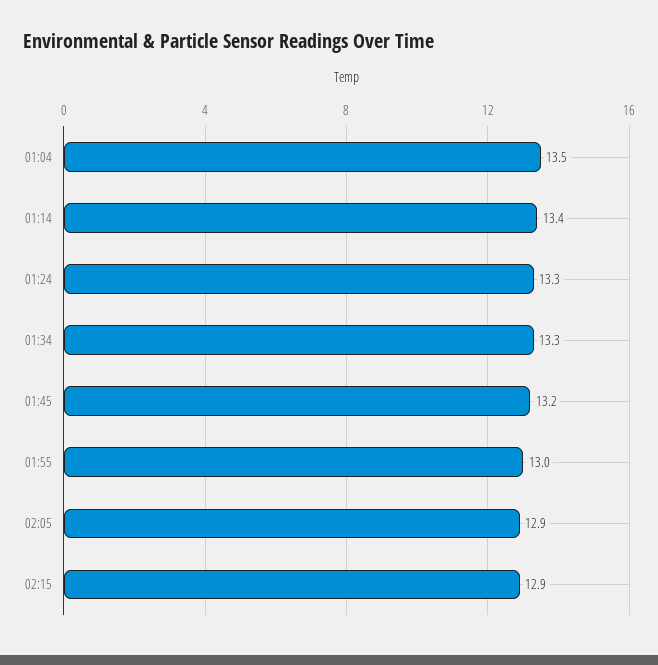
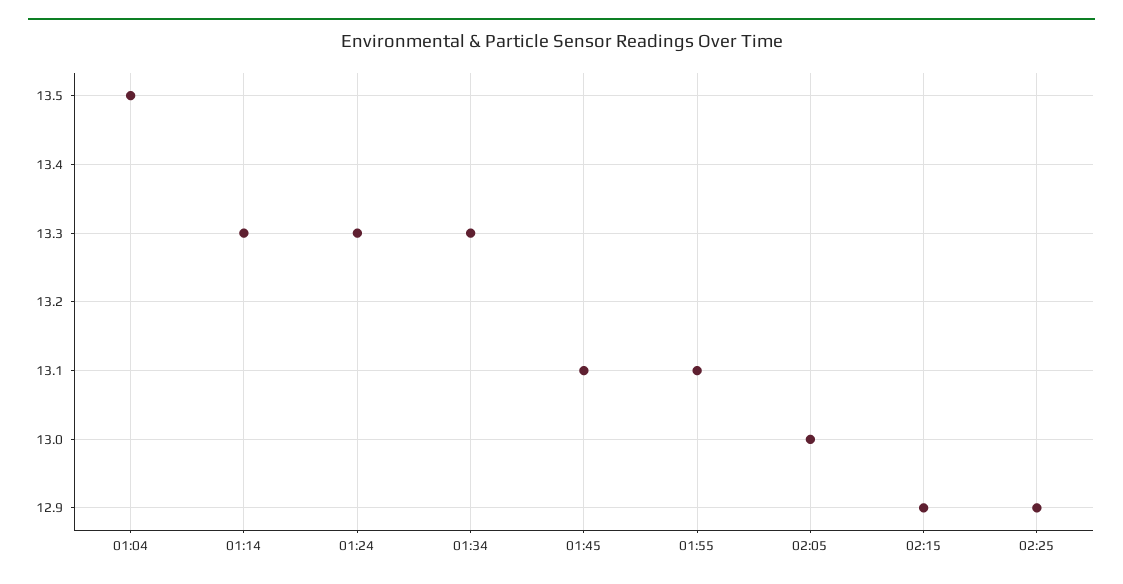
01:14: 13.4 -> 13.3
01:45: 13.2 -> 13.1
01:55: 13 -> 13.1
02:05: 12.9 -> 13
02:25: none -> 12.9

